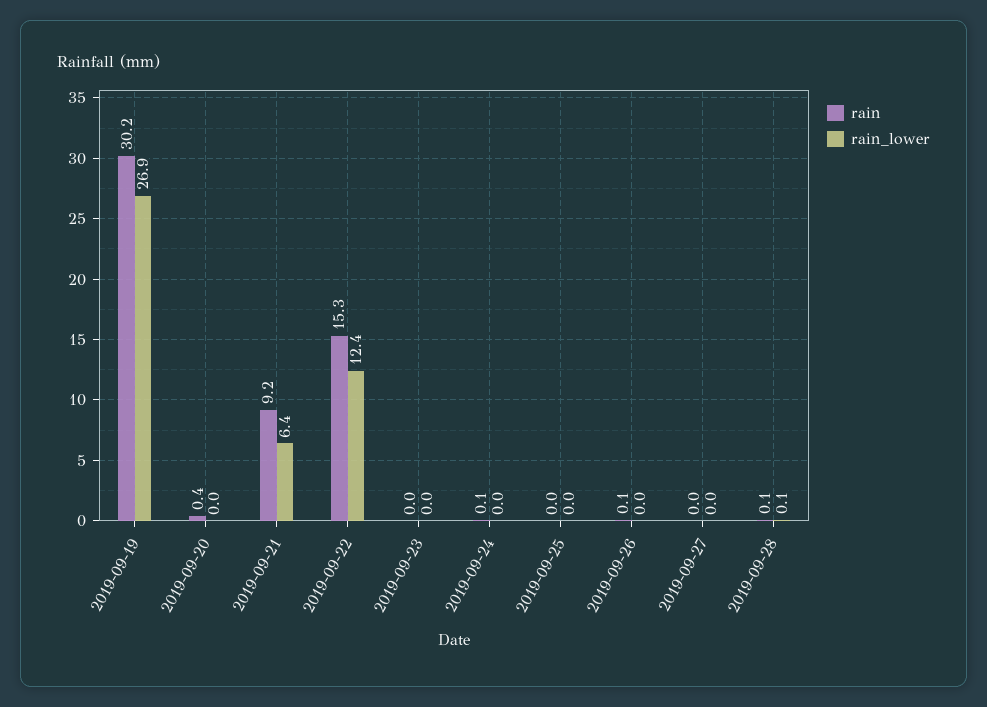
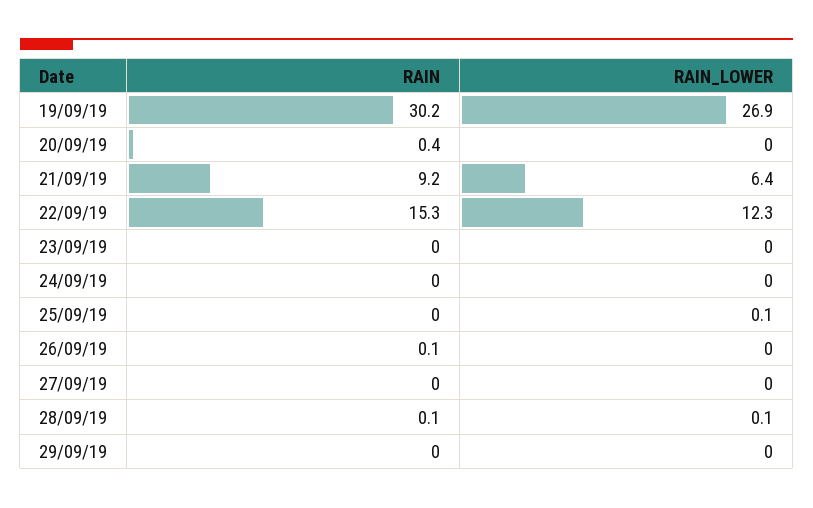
rain_lower, 2019-09-22: 12.4 -> 12.3
rain, 2019-09-24: 0.1 -> 0
rain_lower, 2019-09-25: 0 -> 0.1
rain, 29/09/19: none -> 0
rain_lower, 29/09/19: none -> 0

